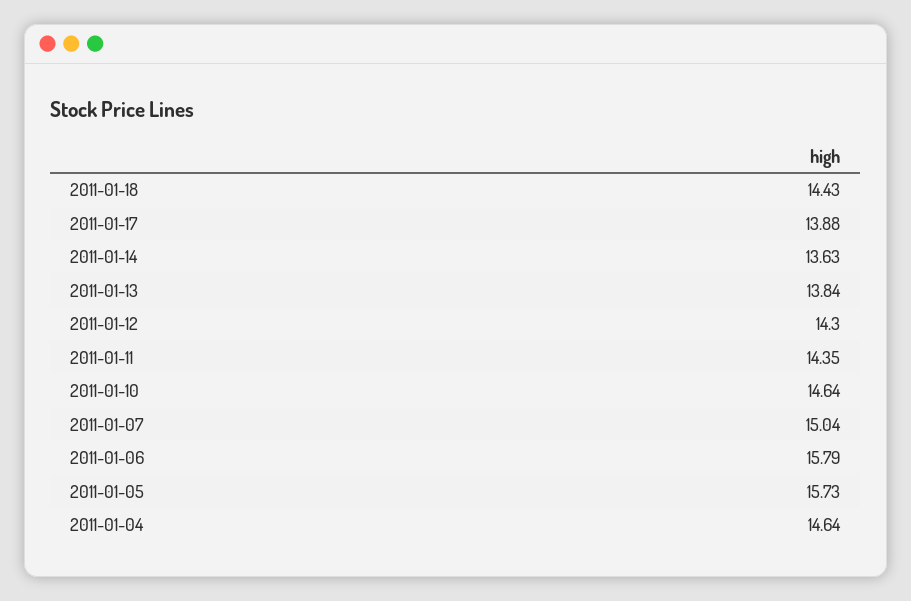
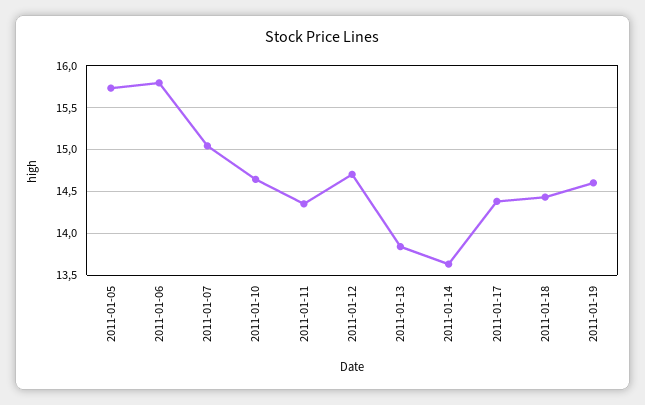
2011-01-17: 13.88 -> 14.4
2011-01-12: 14.3 -> 14.7
2011-01-04: 14.64 -> none
2011-01-19: none -> 14.6

